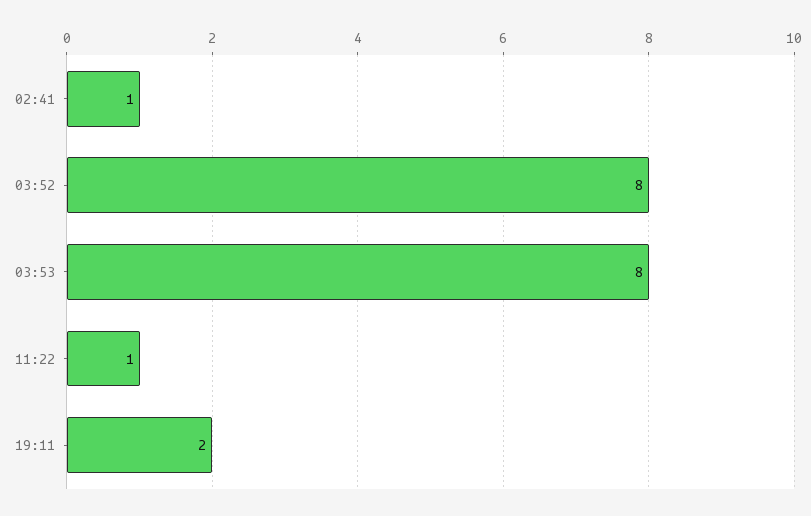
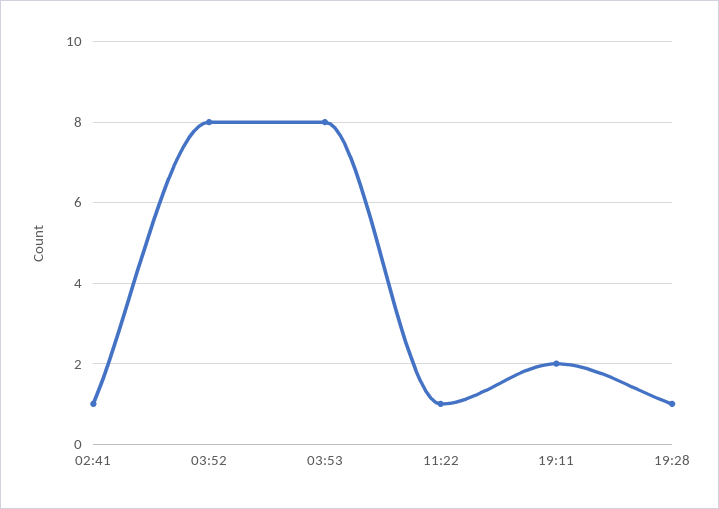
19:28: none -> 1

